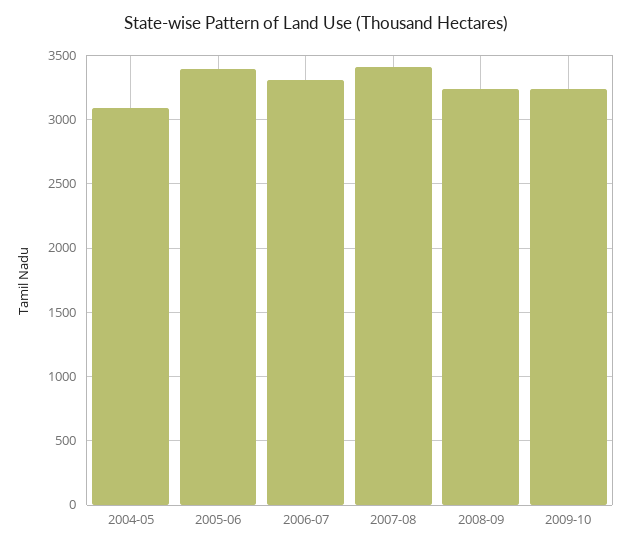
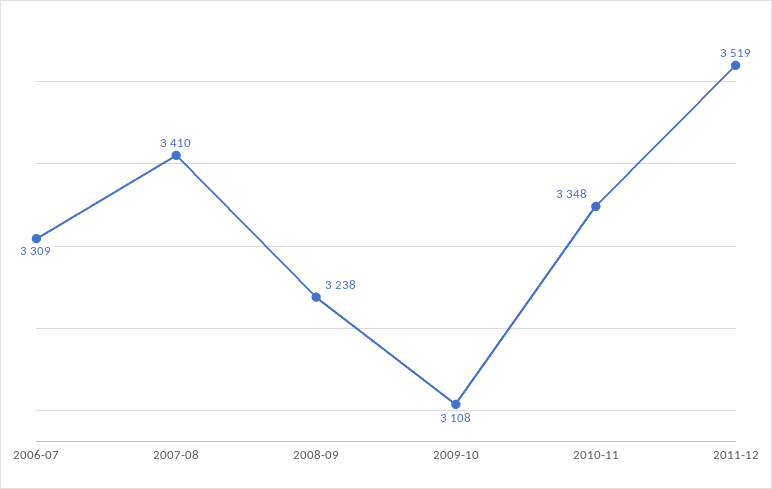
2004-05: 3100 -> none
2005-06: 3400 -> none
2009-10: 3250 -> 3108
2010-11: none -> 3348
2011-12: none -> 3519

